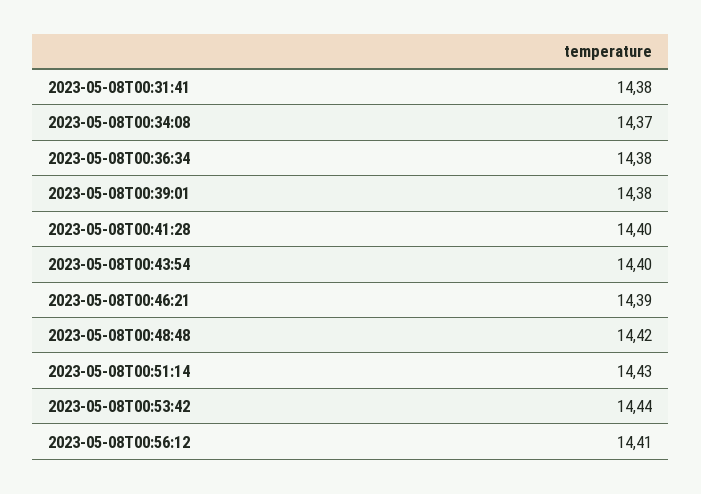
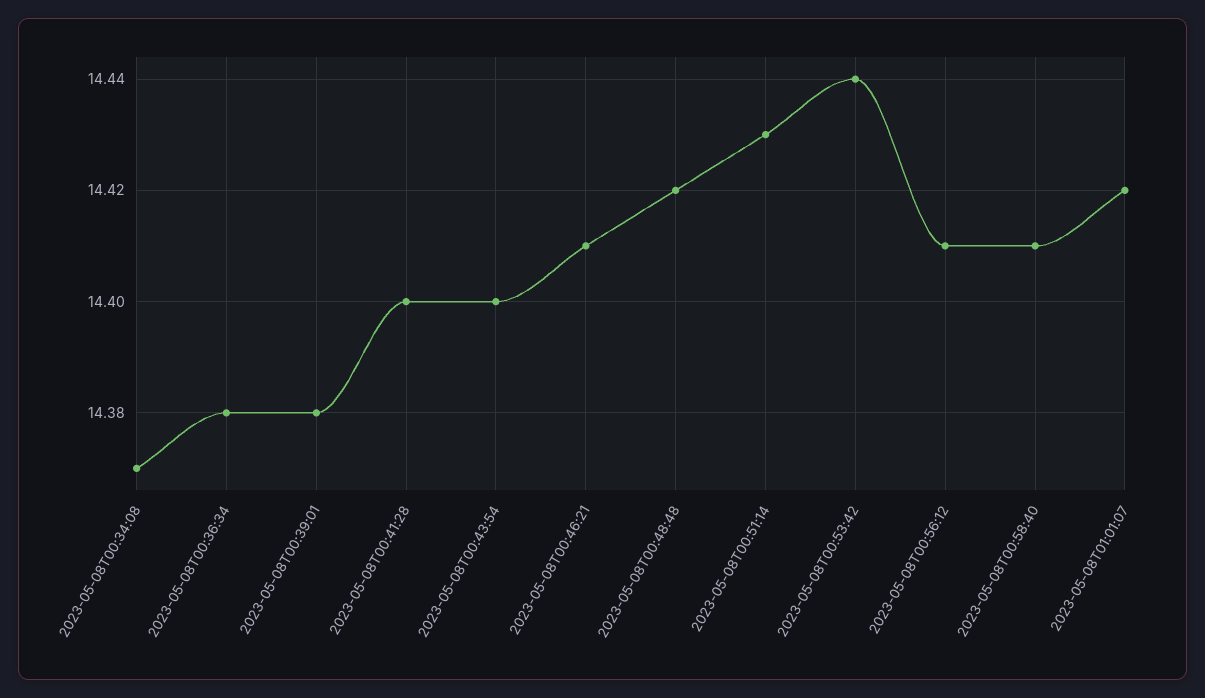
2023-05-08T00:31:41: 14.38 -> none
2023-05-08T00:46:21: 14.39 -> 14.41
2023-05-08T00:58:40: none -> 14.41
2023-05-08T01:01:07: none -> 14.42

